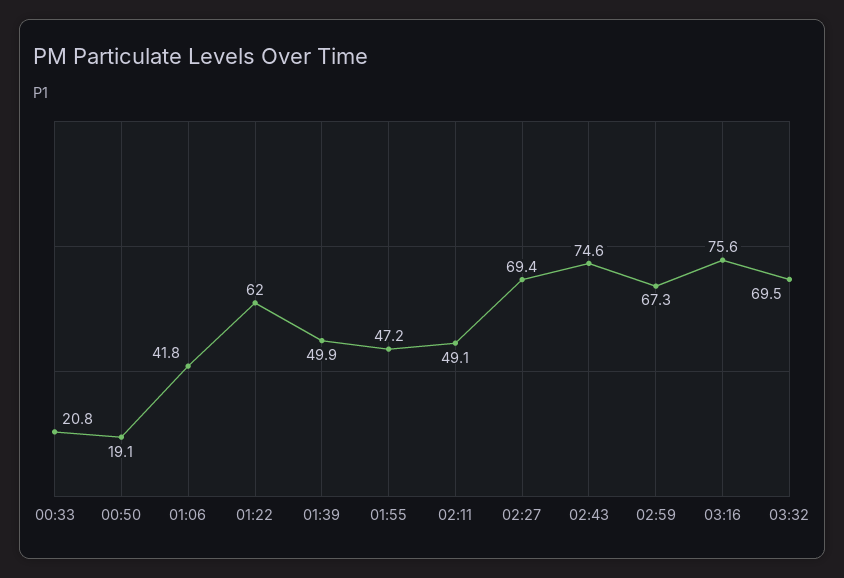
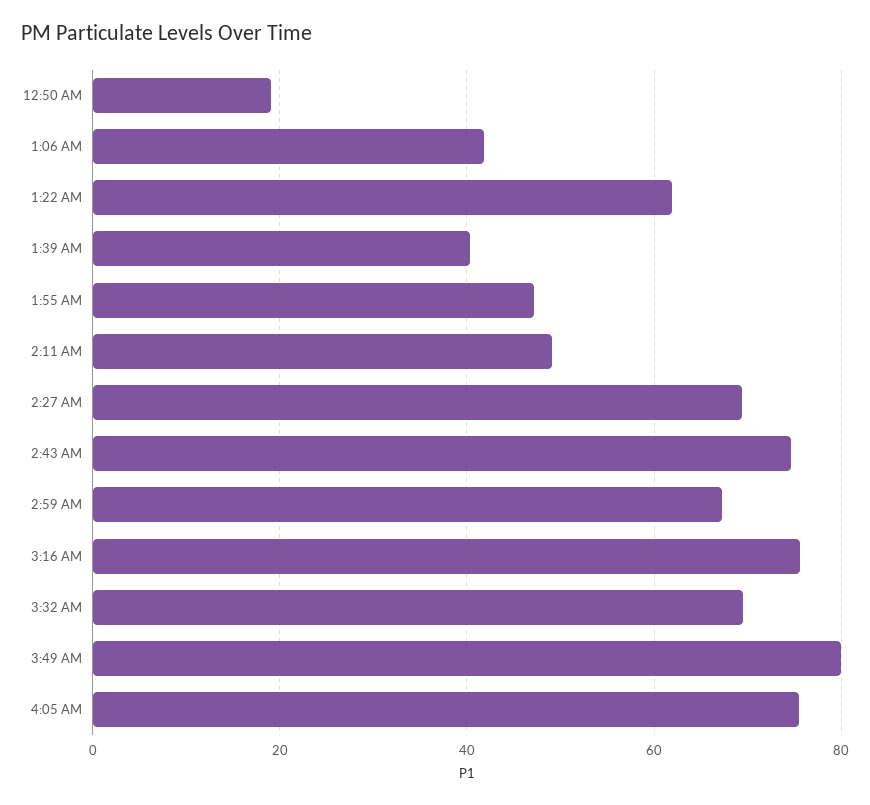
00:33: 20.8 -> none
01:39: 49.9 -> 40
3:49 AM: none -> 80
4:05 AM: none -> 76

